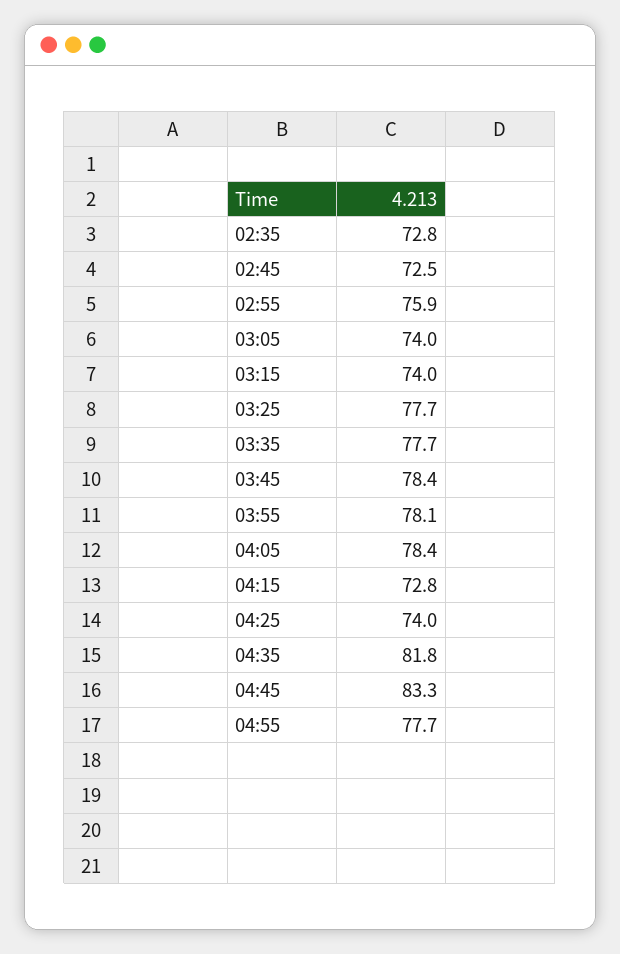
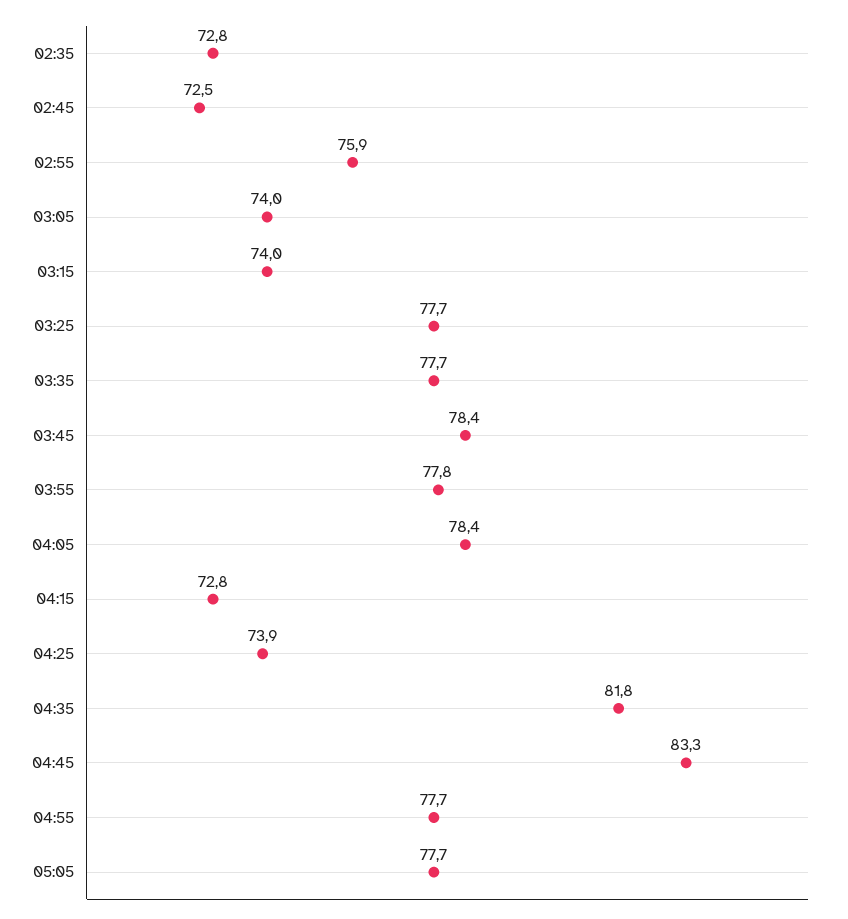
03:55: 78.1 -> 77.8
04:25: 74 -> 73.9
05:05: none -> 77.7

